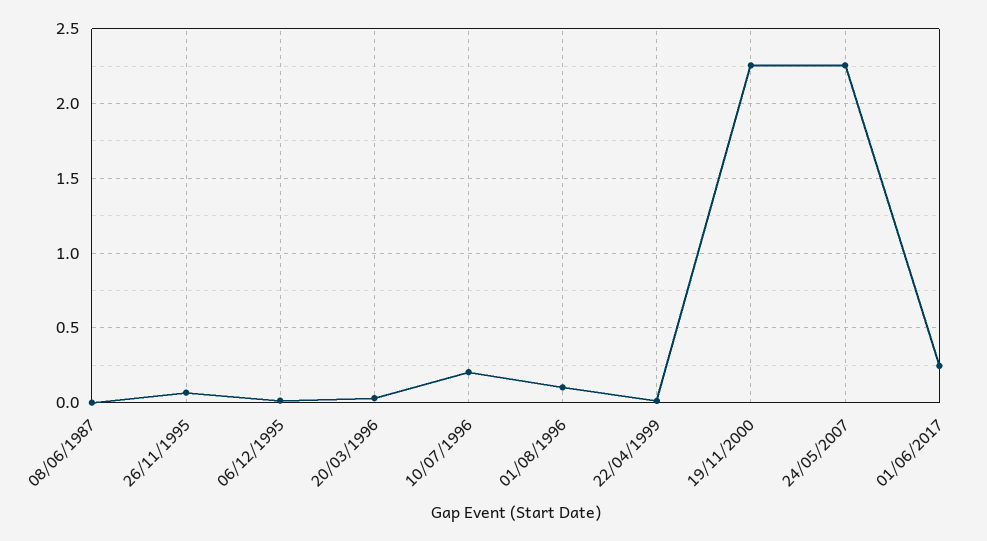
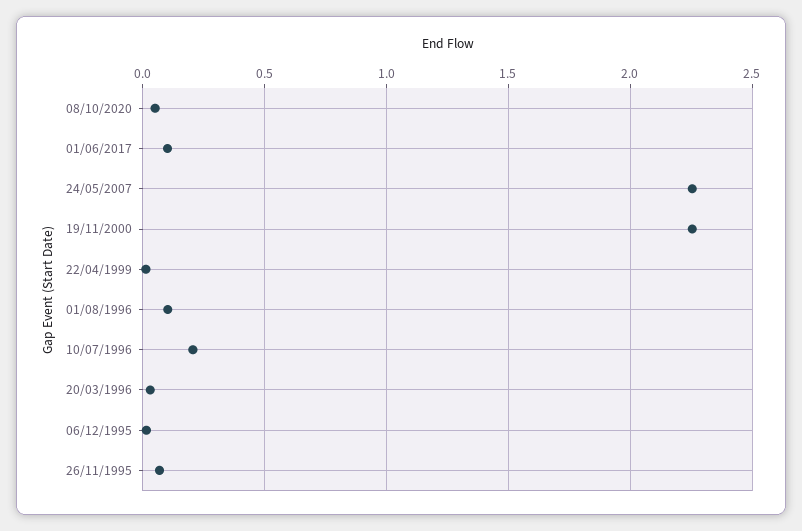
08/06/1987: 0 -> none
01/06/2017: 0.25 -> 0.1
08/10/2020: none -> 0.05

